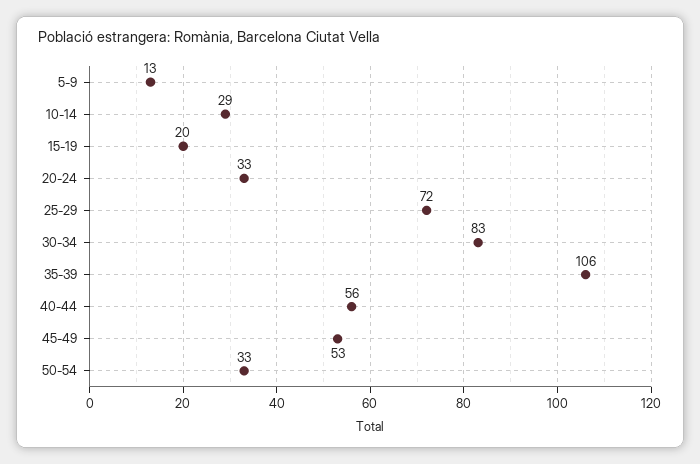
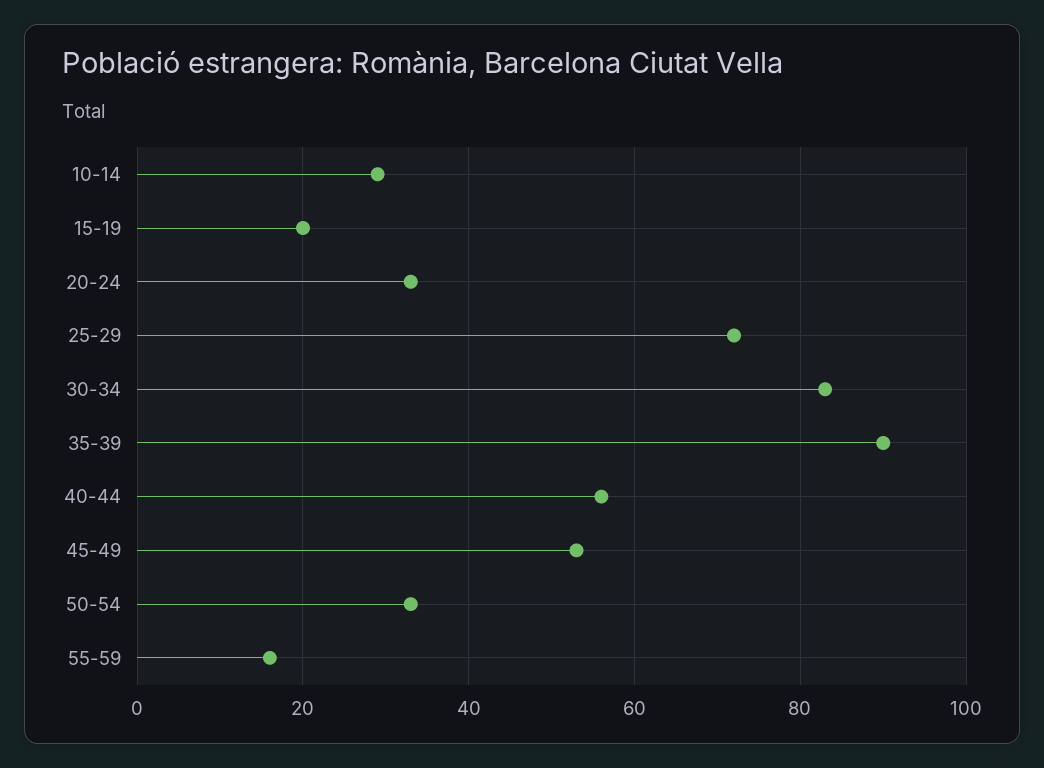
5-9: 13 -> none
35-39: 106 -> 90
55-59: none -> 15

